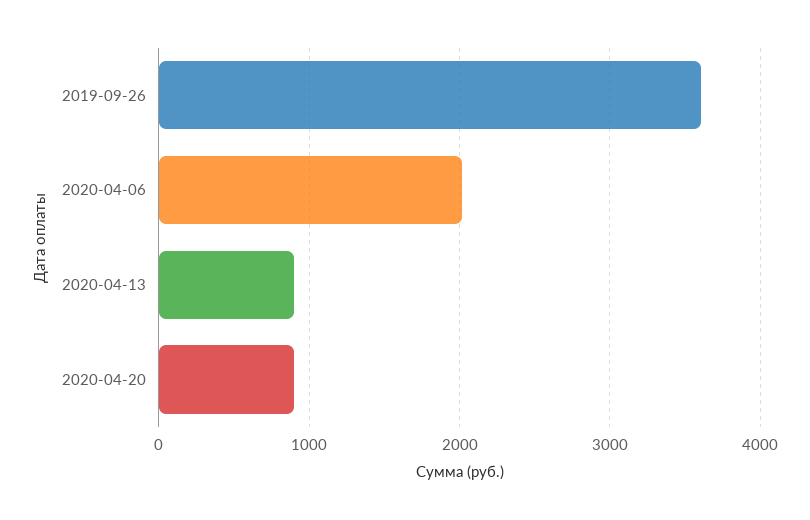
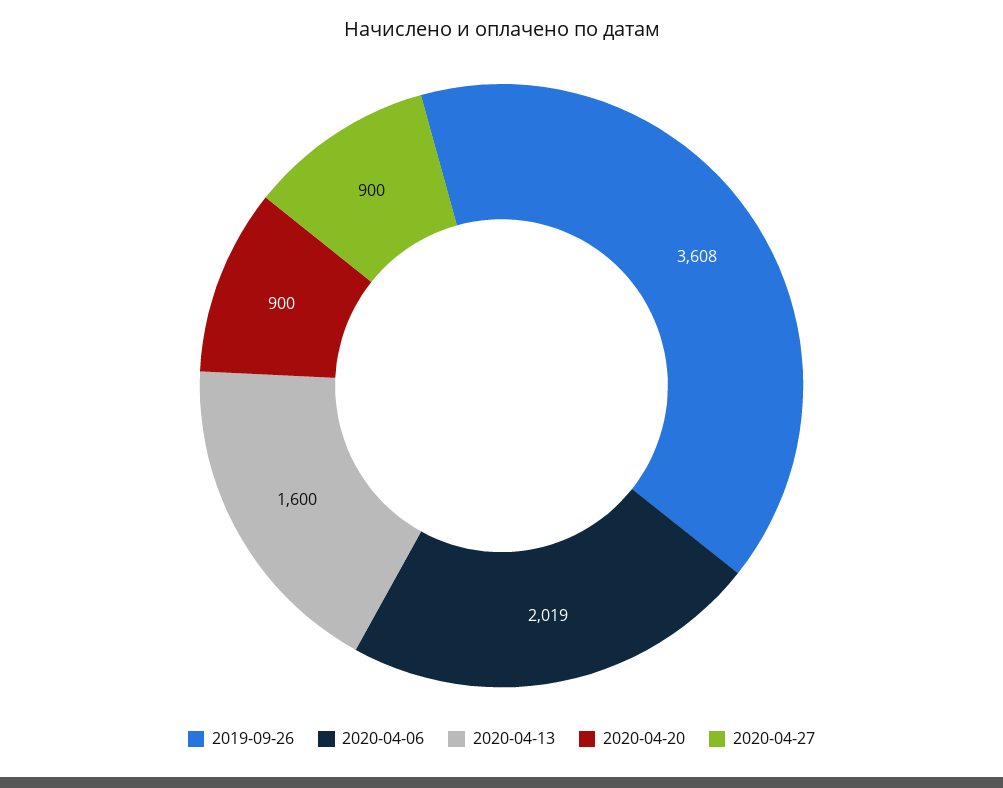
2020-04-13: 900 -> 1600
2020-04-27: none -> 900

